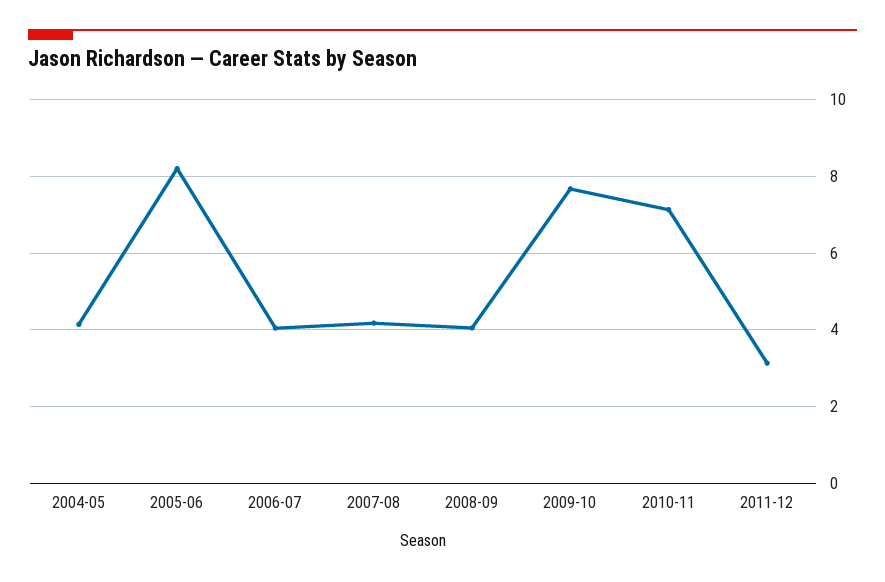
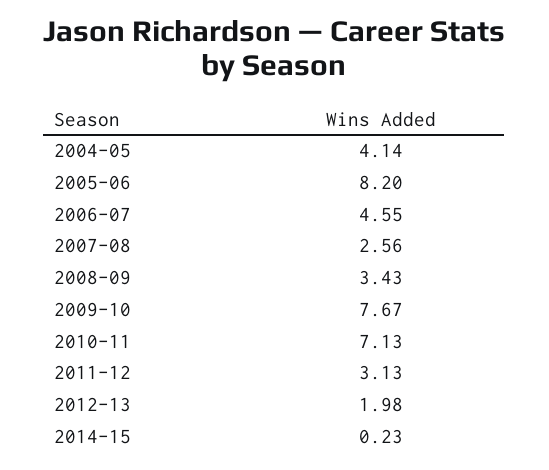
2006-07: 4 -> 4.55
2007-08: 4.2 -> 2.56
2008-09: 4 -> 3.43
2012-13: none -> 1.98
2014-15: none -> 0.23

